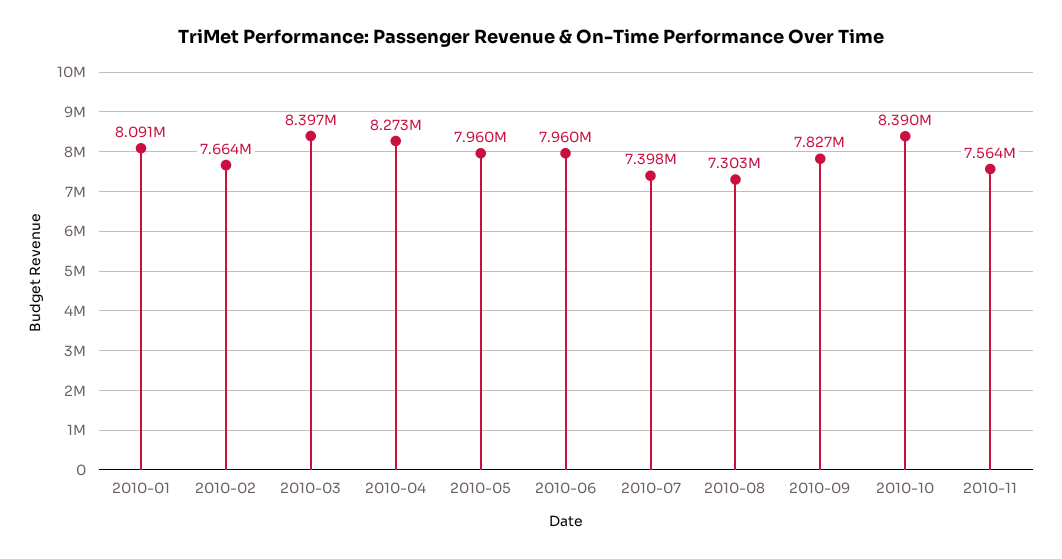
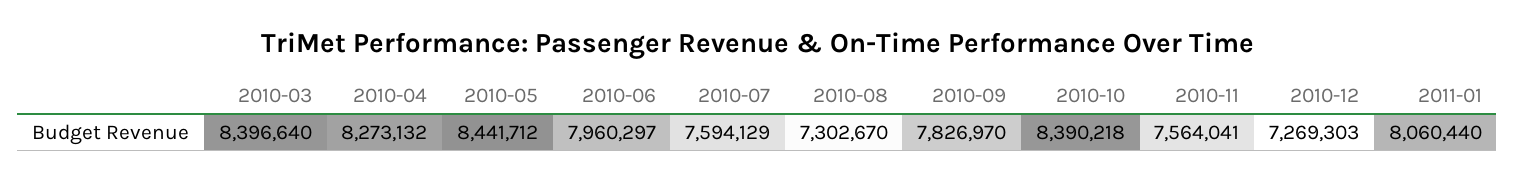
2010-01: 8091000 -> none
2010-02: 7664000 -> none
2010-05: 7960000 -> 8441712
2010-07: 7398000 -> 7594129
2010-12: none -> 7269303
2011-01: none -> 8060440

